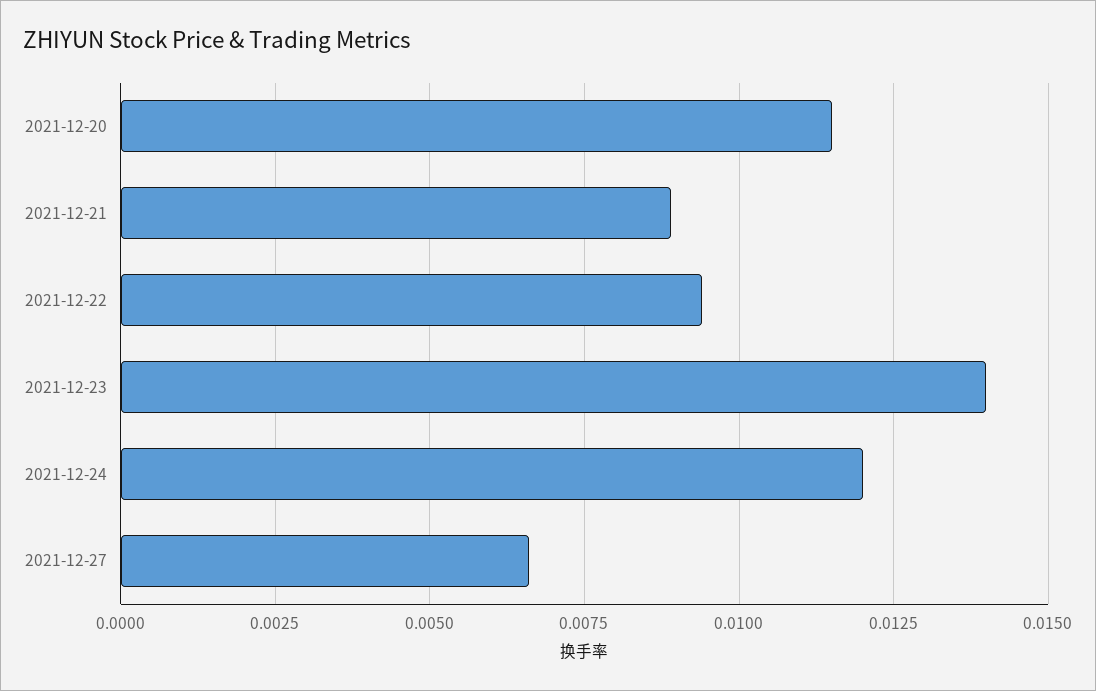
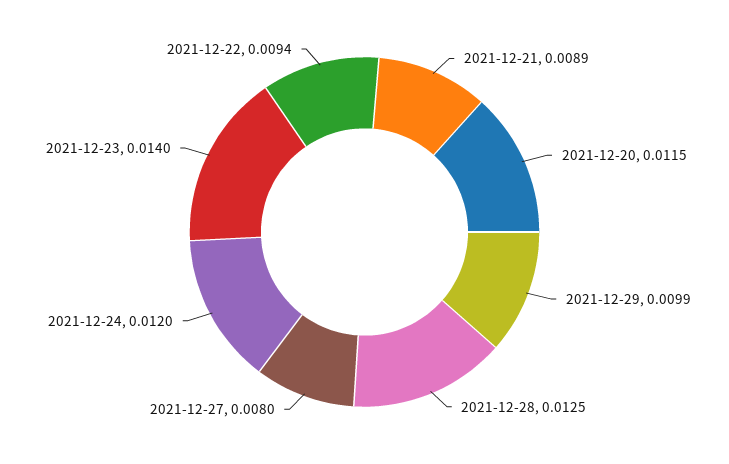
2021-12-27: 0.0065 -> 0.008
2021-12-29: none -> 0.0099
2021-12-28: none -> 0.0125

